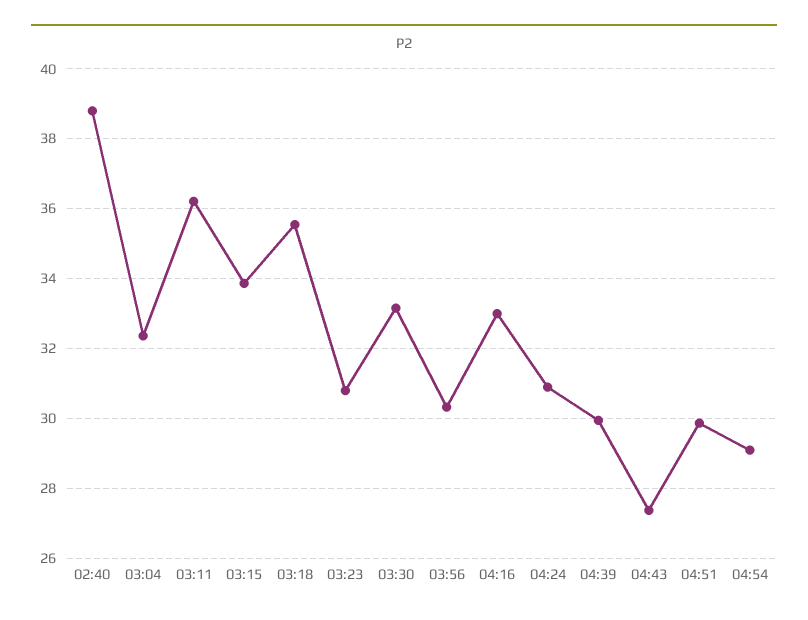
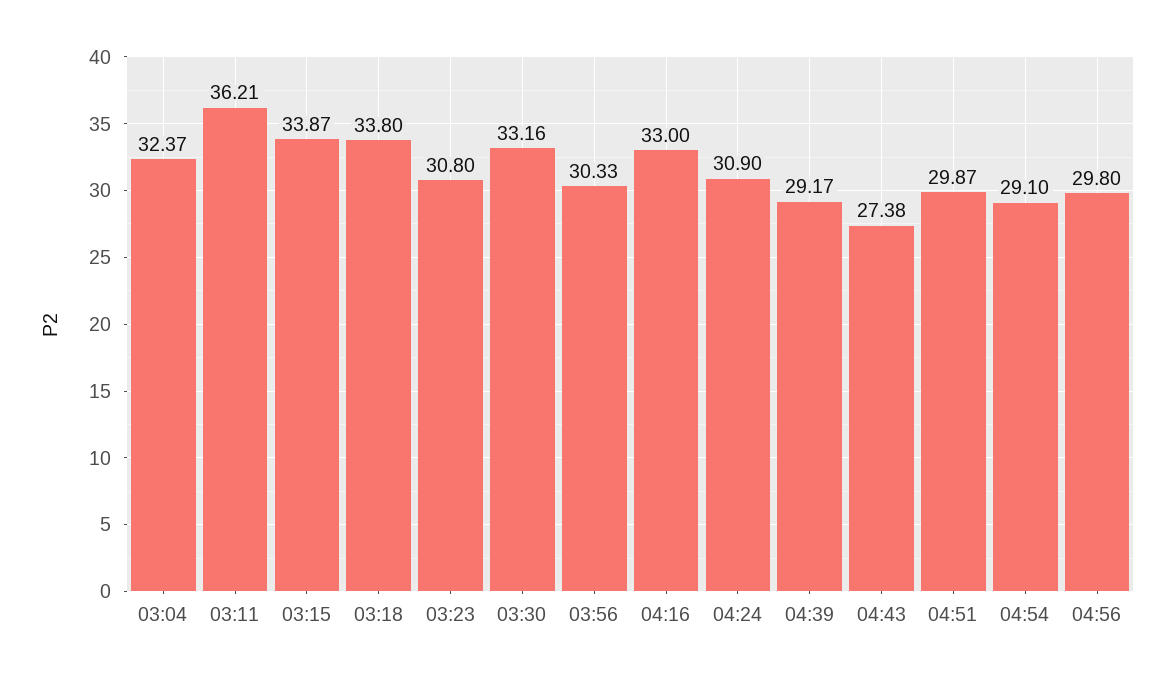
02:40: 38.8 -> none
03:18: 35.6 -> 33.8
04:39: 30 -> 29.17
04:56: none -> 29.8

